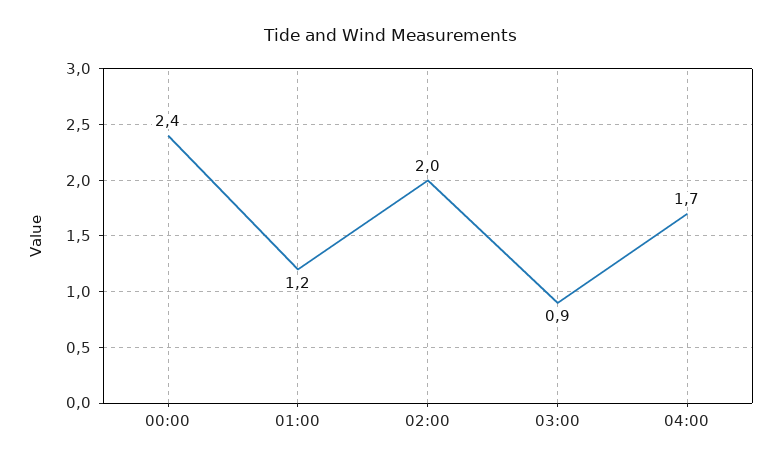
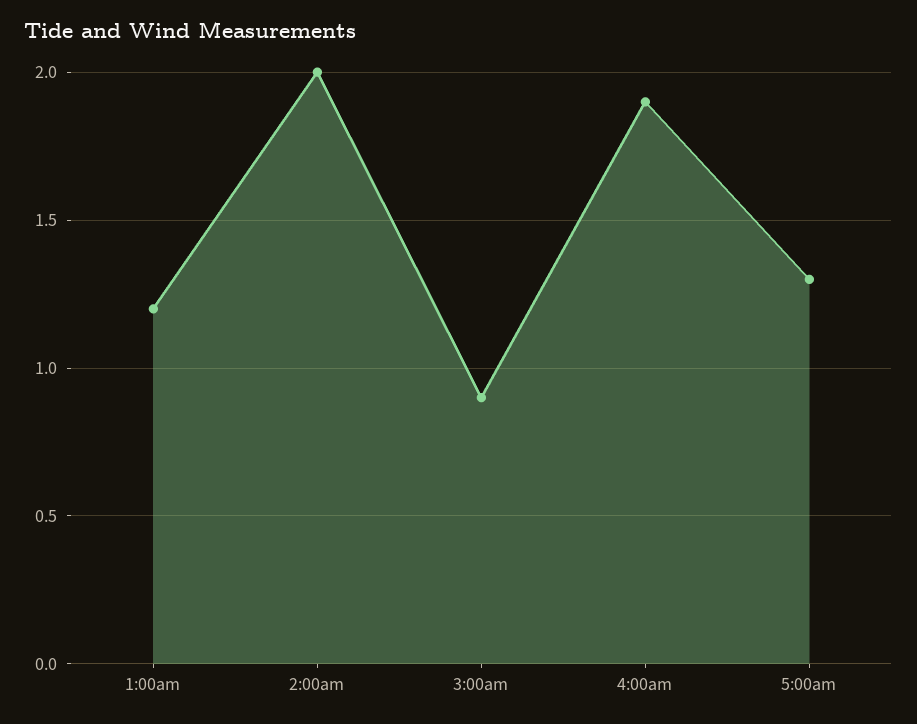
00:00: 2.4 -> none
04:00: 1.7 -> 1.9
5:00am: none -> 1.3

